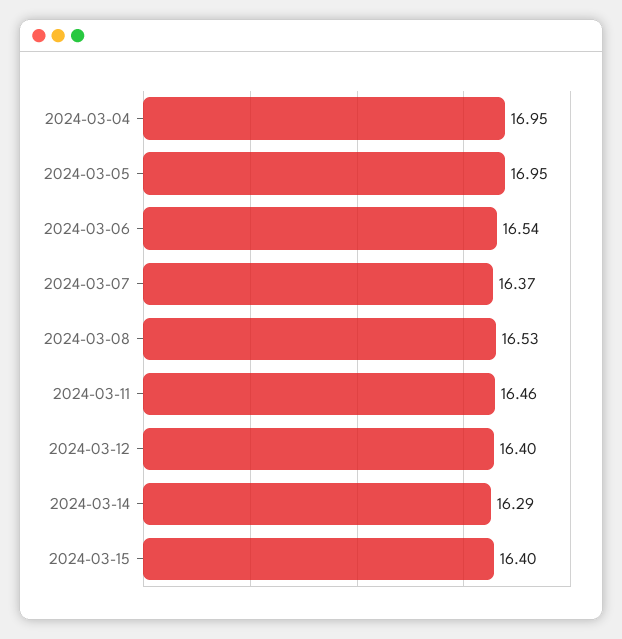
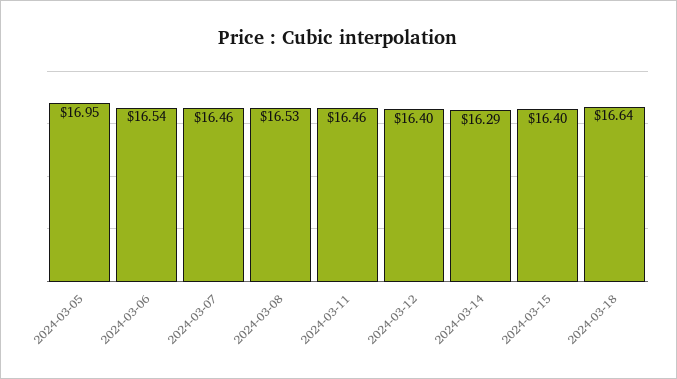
2024-03-04: 16.95 -> none
2024-03-07: 16.37 -> 16.46
2024-03-18: none -> 16.64

